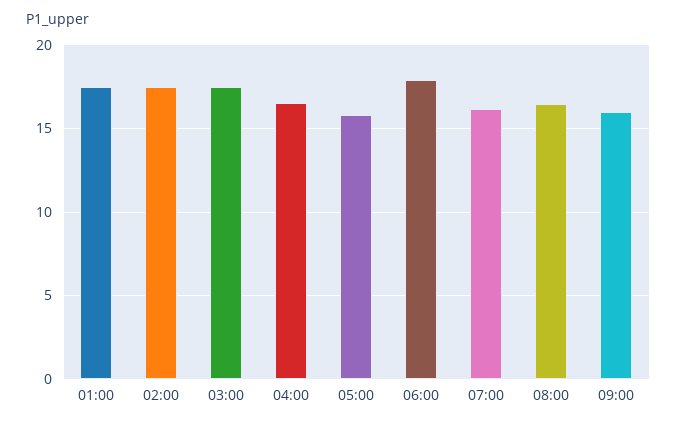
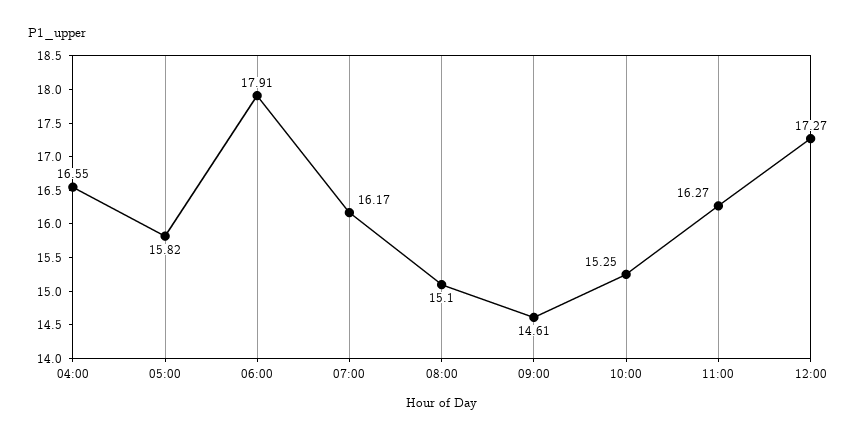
01:00: 17.5 -> none
02:00: 17.5 -> none
03:00: 17.5 -> none
08:00: 16.5 -> 15.1
09:00: 16 -> 14.61
10:00: none -> 15.25
11:00: none -> 16.27
12:00: none -> 17.27

